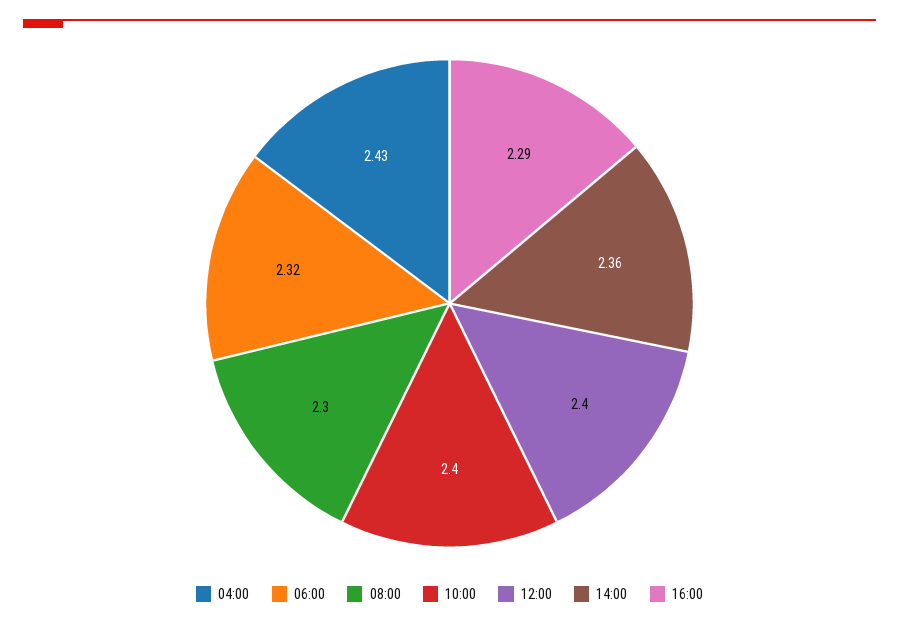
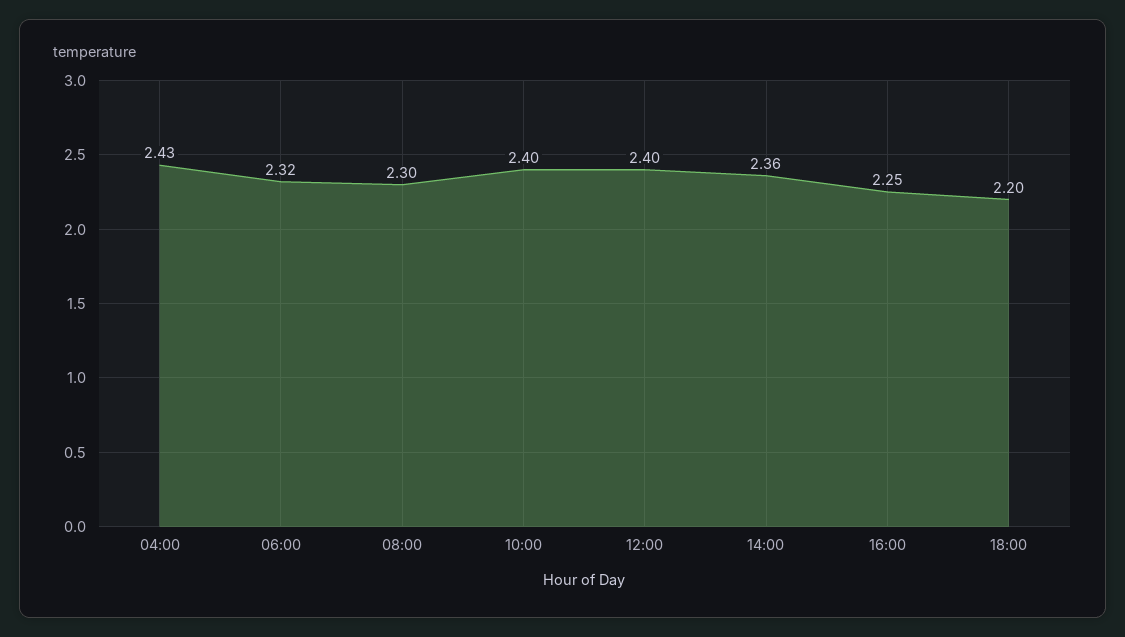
16:00: 2.29 -> 2.25
18:00: none -> 2.2

